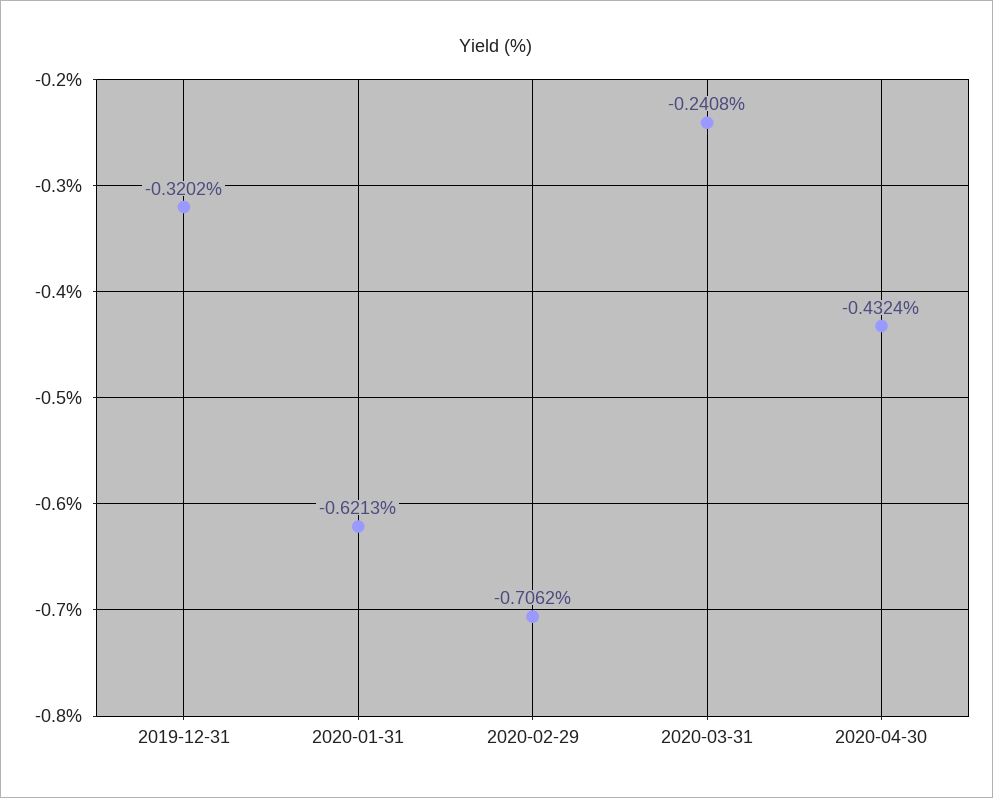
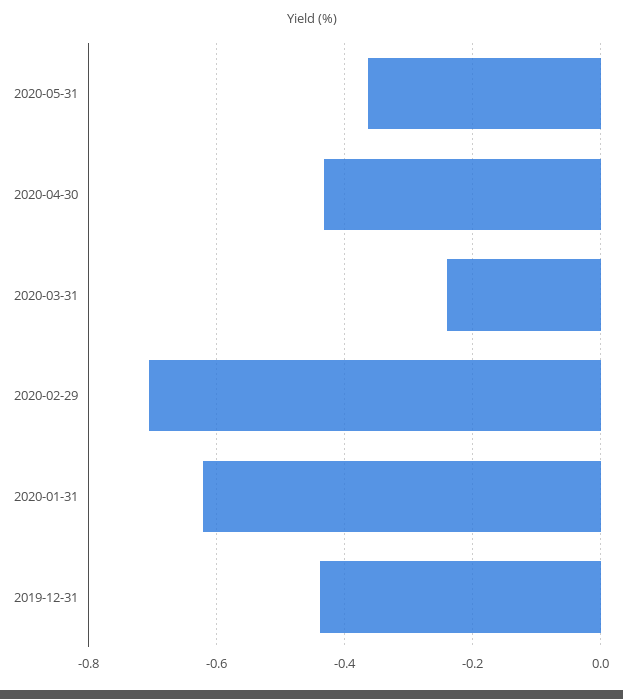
2019-12-31: -0.3202 -> -0.44
2020-05-31: none -> -0.36

